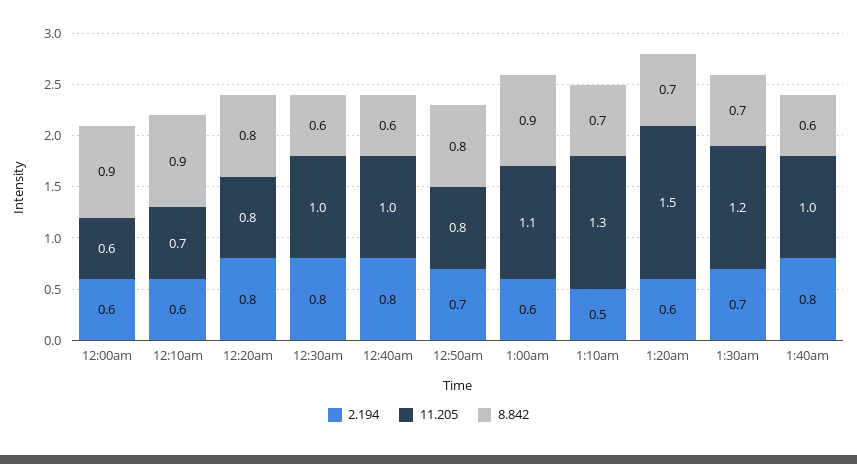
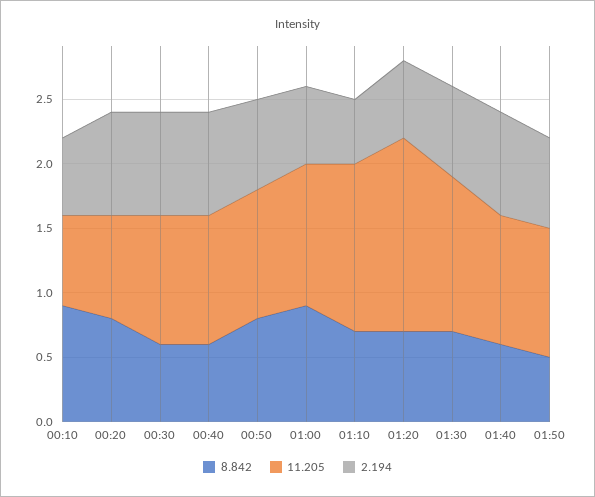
2.194, 12:00am: 0.6 -> none
11.205, 12:00am: 0.6 -> none
8.842, 12:00am: 0.9 -> none
11.205, 12:50am: 0.8 -> 1
8.842, 01:50: none -> 0.5
11.205, 01:50: none -> 1
2.194, 01:50: none -> 0.7

